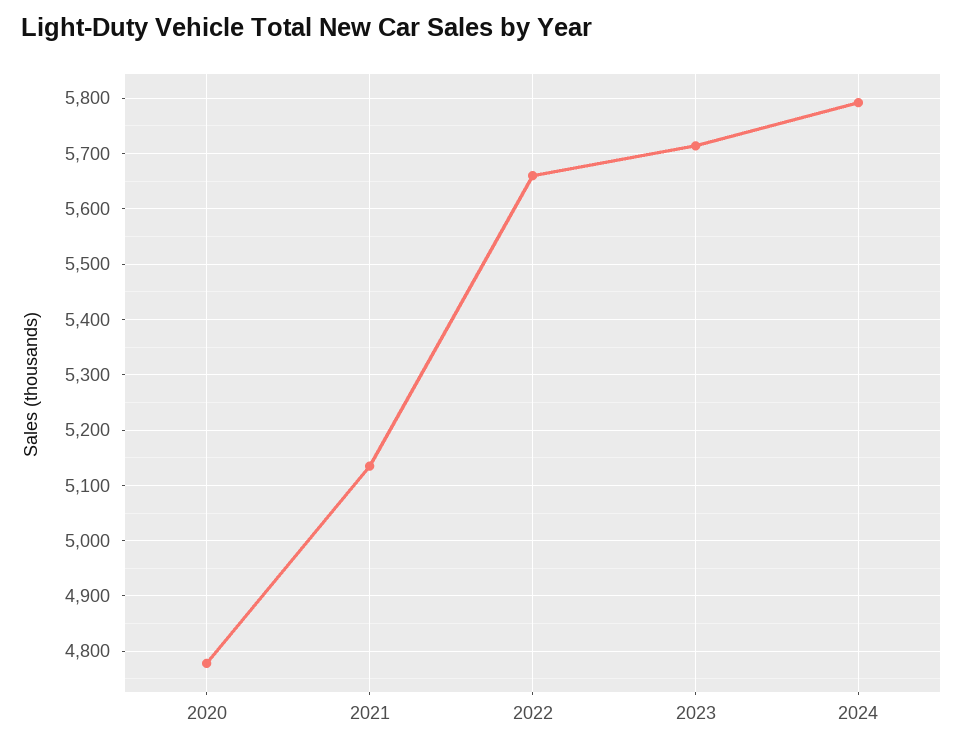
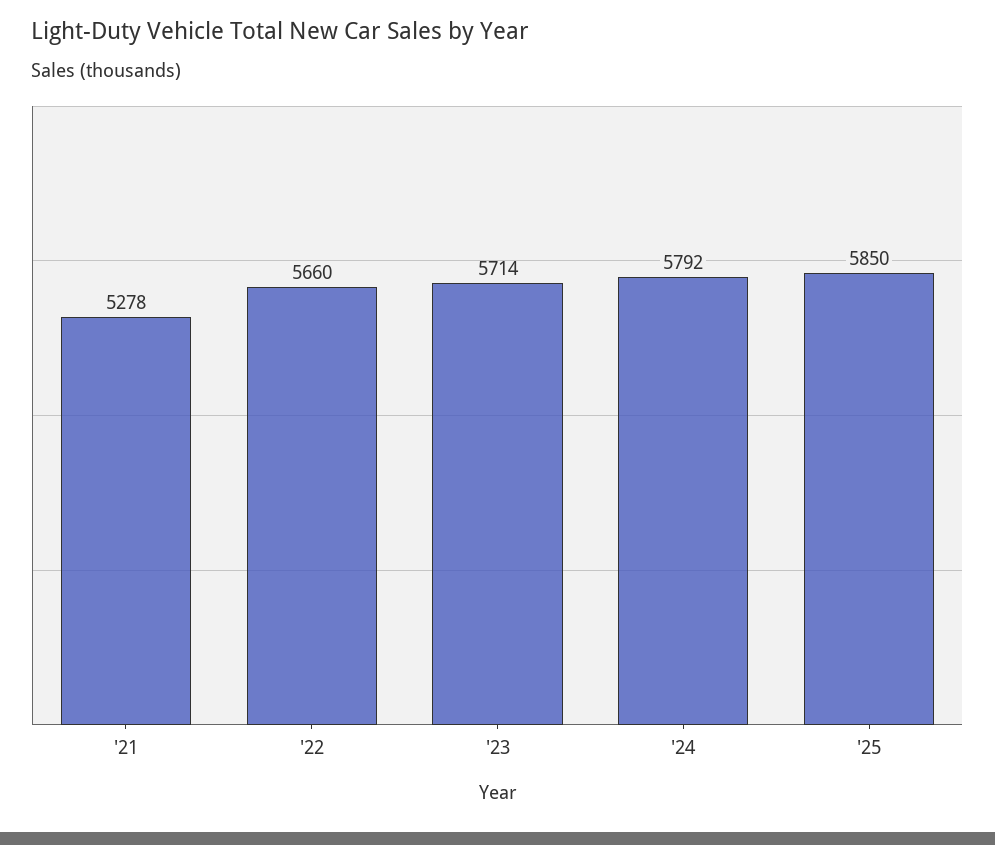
2020: 4780 -> none
2021: 5140 -> 5278
'25: none -> 5850

